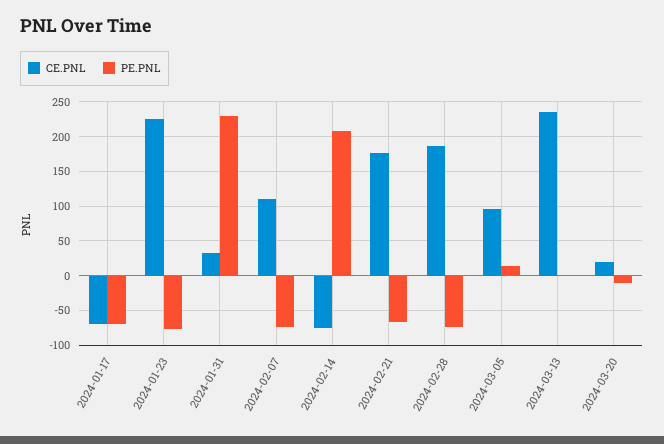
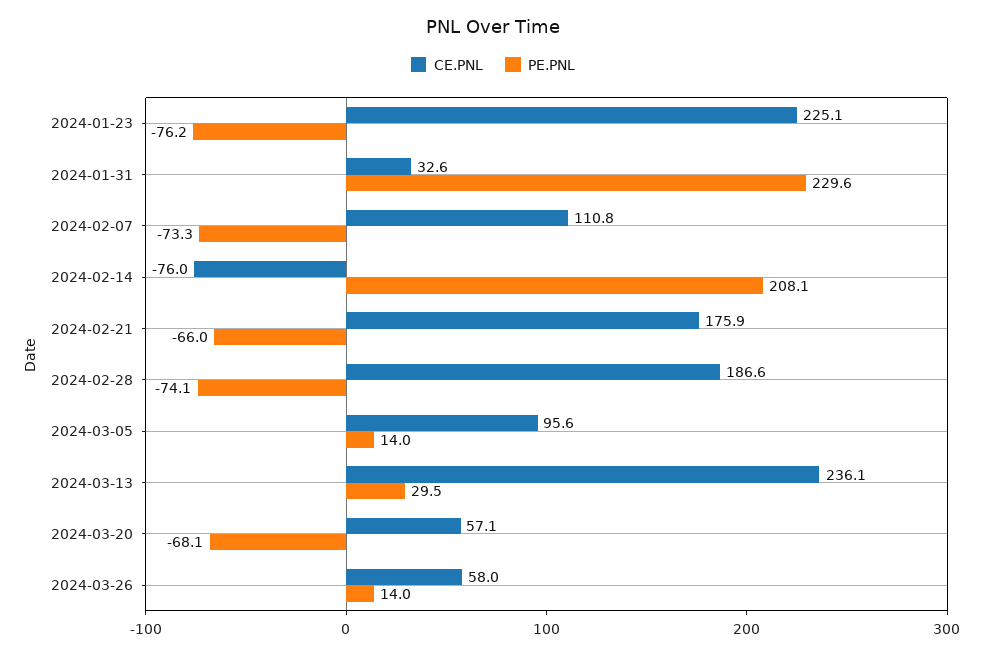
CE.PNL, 2024-01-17: -70 -> none
PE.PNL, 2024-01-17: -70 -> none
PE.PNL, 2024-03-13: 0 -> 29.5
CE.PNL, 2024-03-20: 20 -> 57.1
PE.PNL, 2024-03-20: -10 -> -68.1
CE.PNL, 2024-03-26: none -> 58
PE.PNL, 2024-03-26: none -> 14

